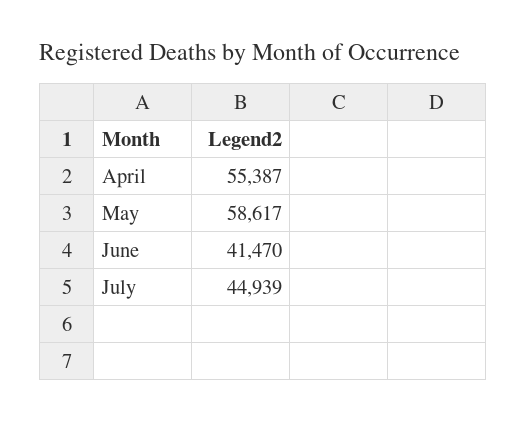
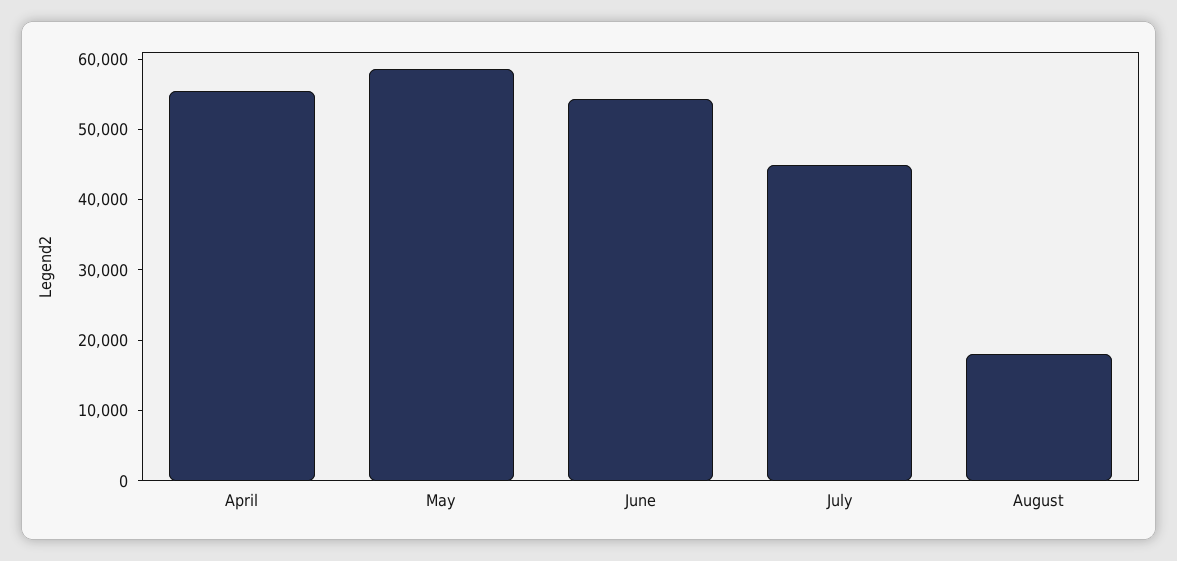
June: 41470 -> 54000
August: none -> 18000

